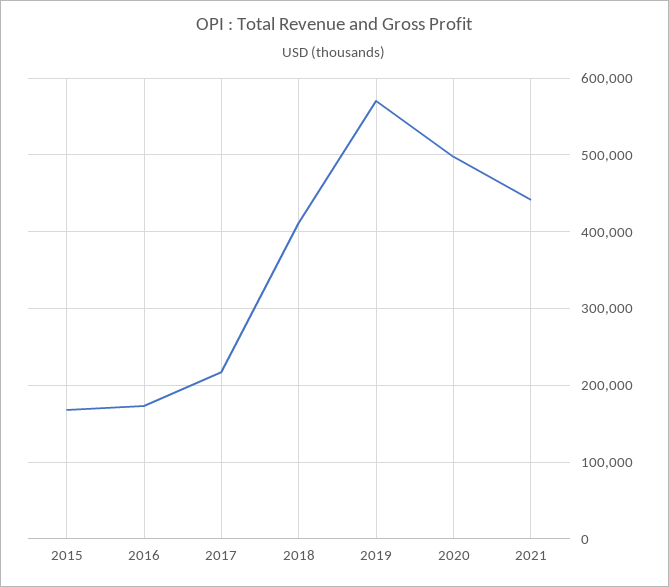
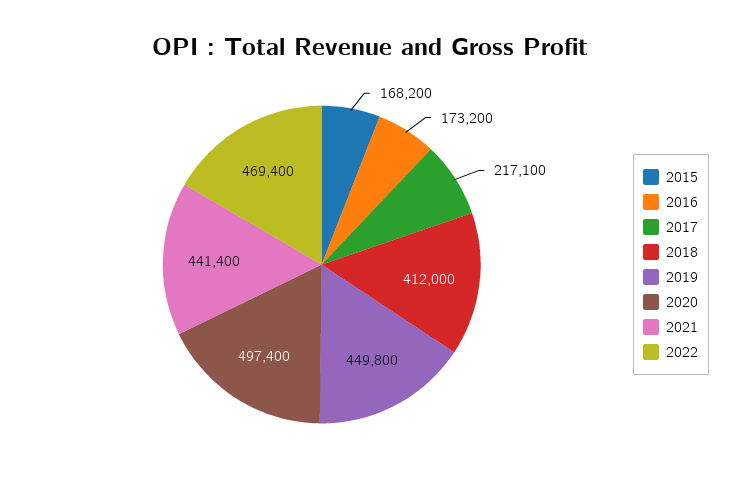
2019: 570000 -> 449800
2022: none -> 469400

